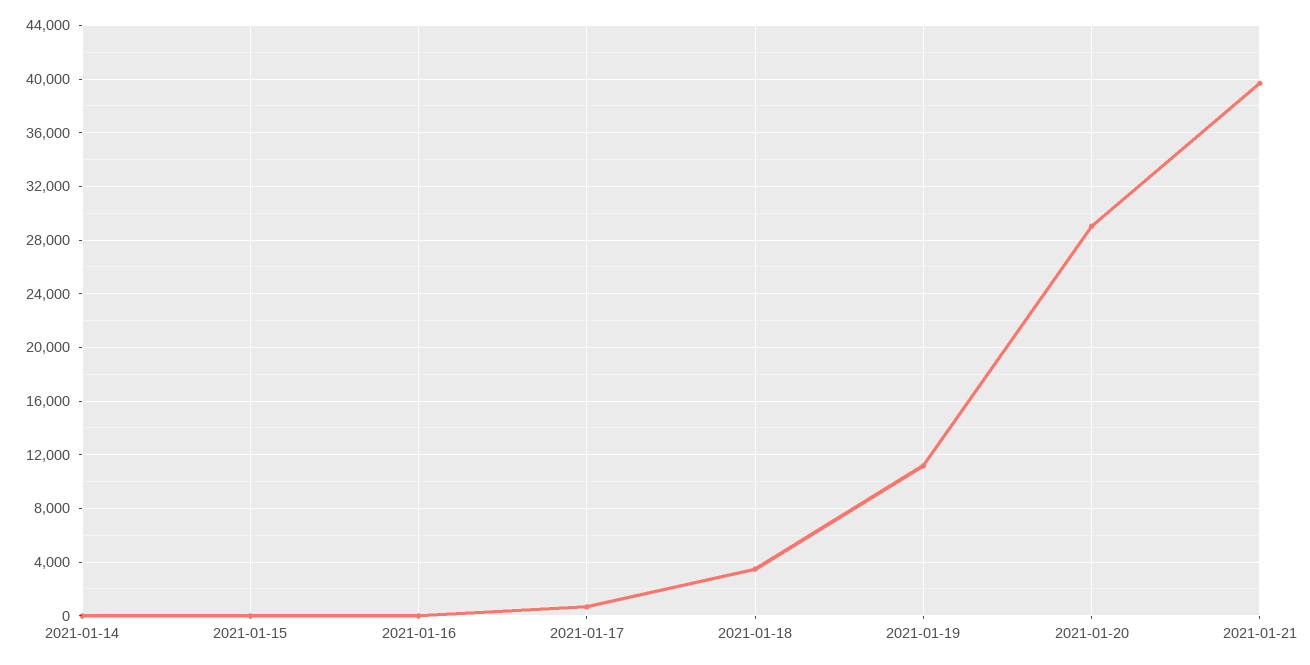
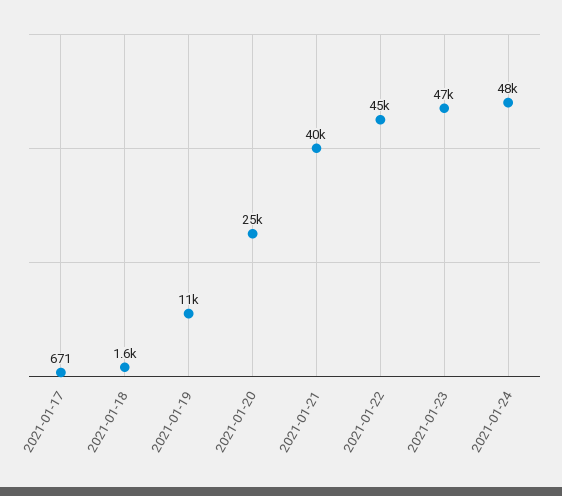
2021-01-14: 0 -> none
2021-01-15: 0 -> none
2021-01-16: 0 -> none
2021-01-18: 3500 -> 1600
2021-01-20: 29000 -> 25000
2021-01-22: none -> 45000
2021-01-23: none -> 47000
2021-01-24: none -> 48000

